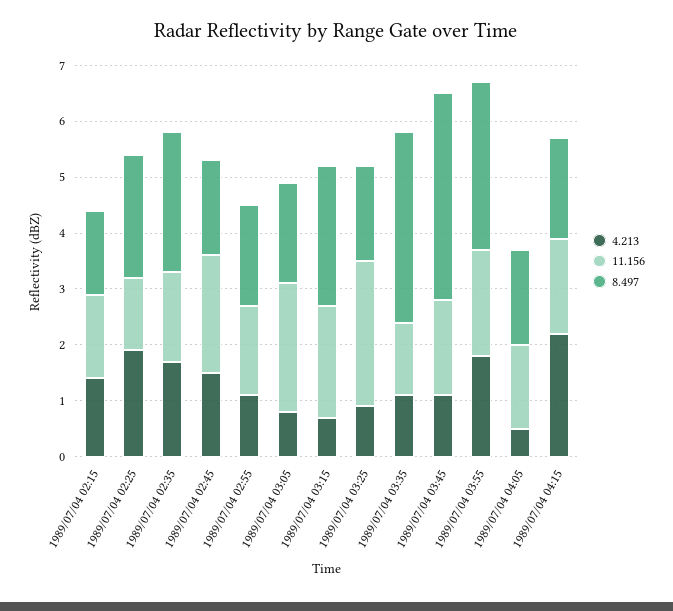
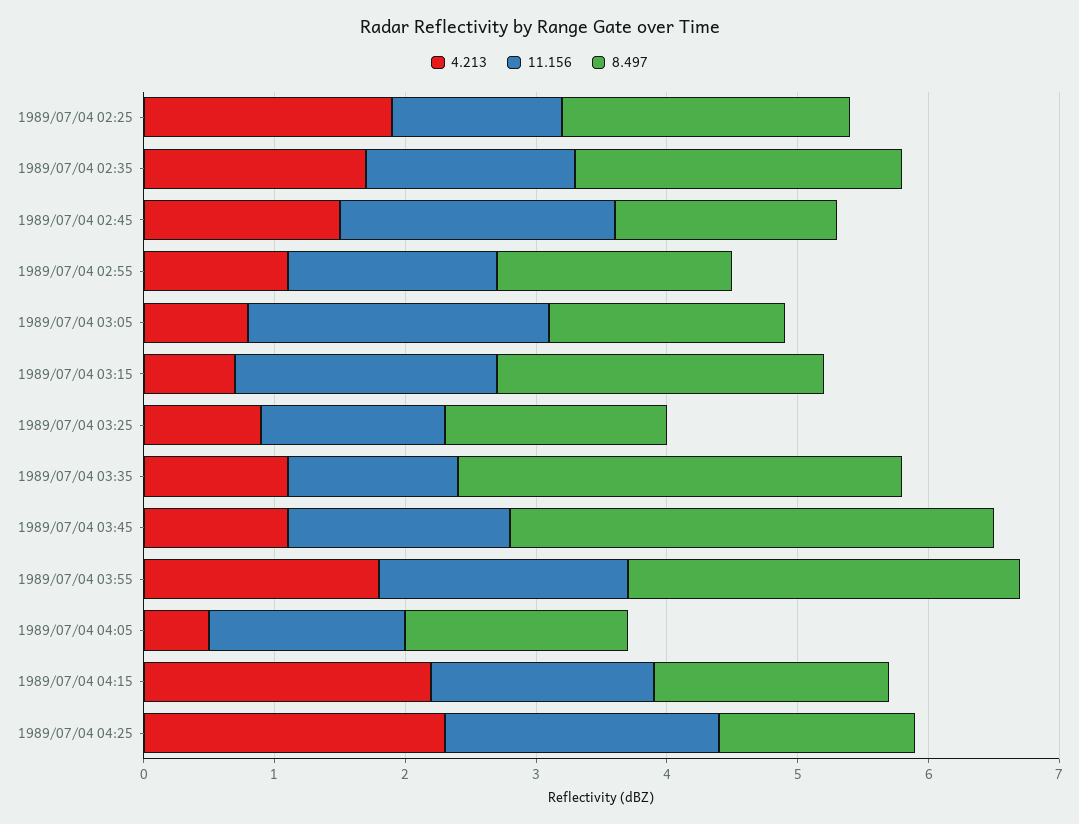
4.213, 1989/07/04 02:15: 1.5 -> none
11.156, 1989/07/04 02:15: 1.5 -> none
8.497, 1989/07/04 02:15: 1.5 -> none
11.156, 1989/07/04 03:25: 2.5 -> 1.4
4.213, 1989/07/04 04:25: none -> 2.3
11.156, 1989/07/04 04:25: none -> 2.1
8.497, 1989/07/04 04:25: none -> 1.5

